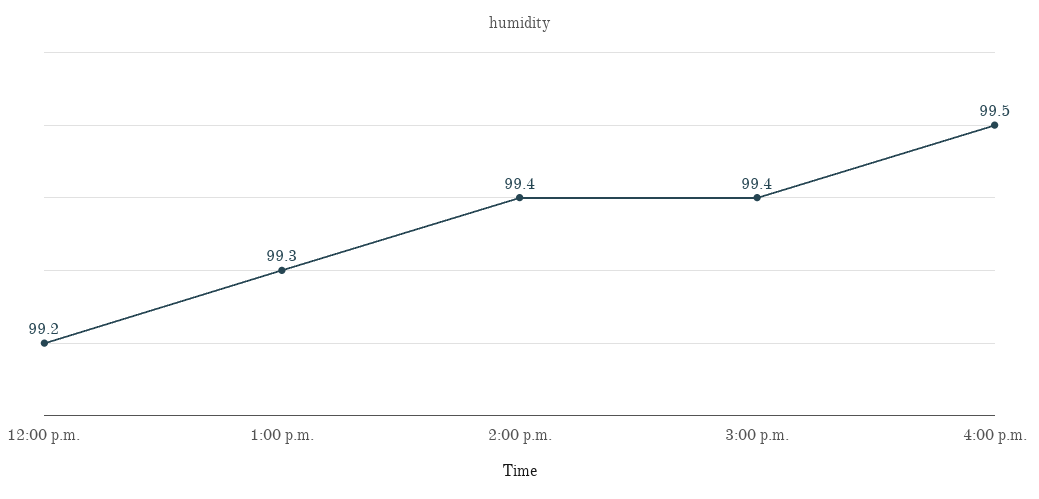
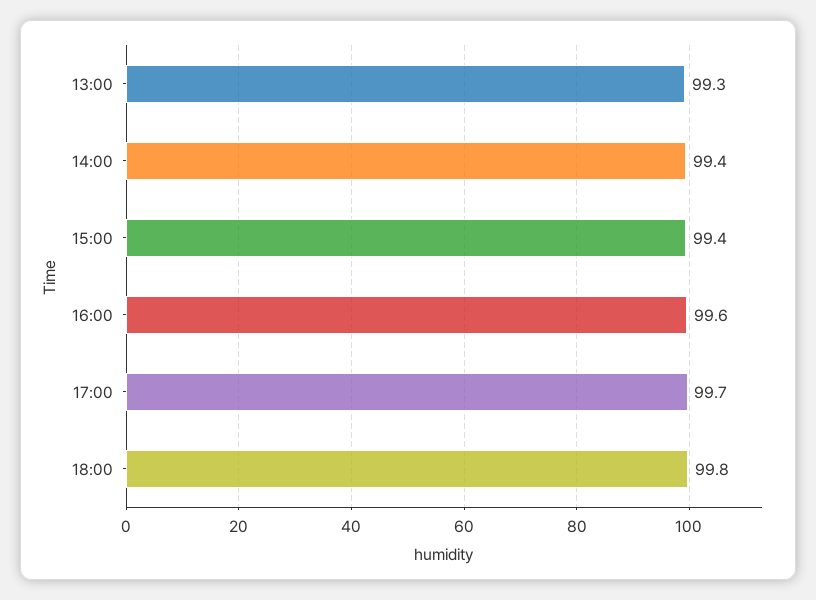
12:00 p.m.: 99.2 -> none
4:00 p.m.: 99.5 -> 99.6
17:00: none -> 99.7
18:00: none -> 99.8

